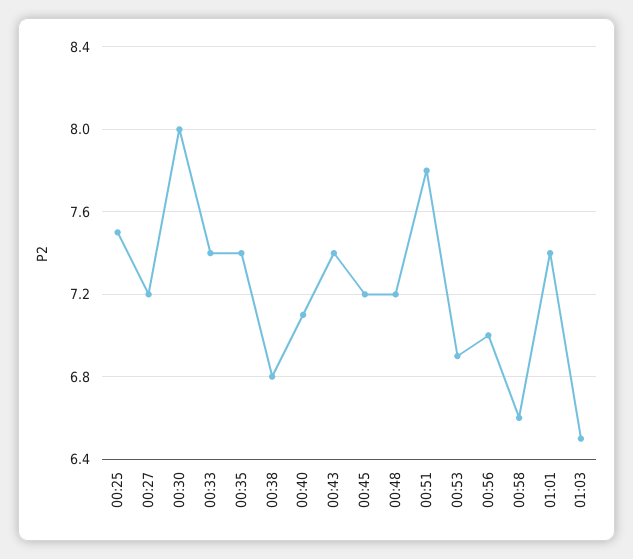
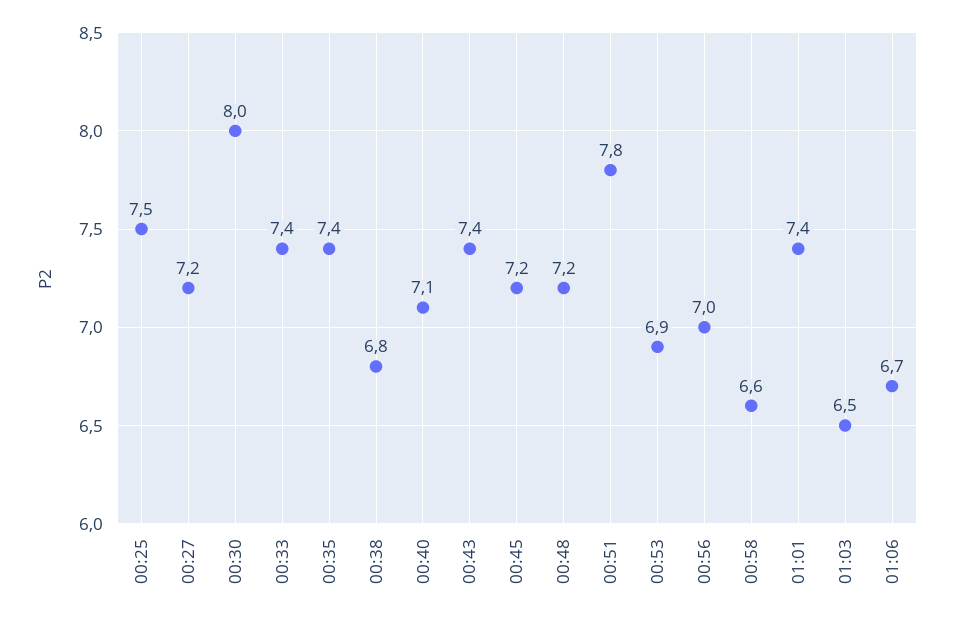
01:06: none -> 6.7

